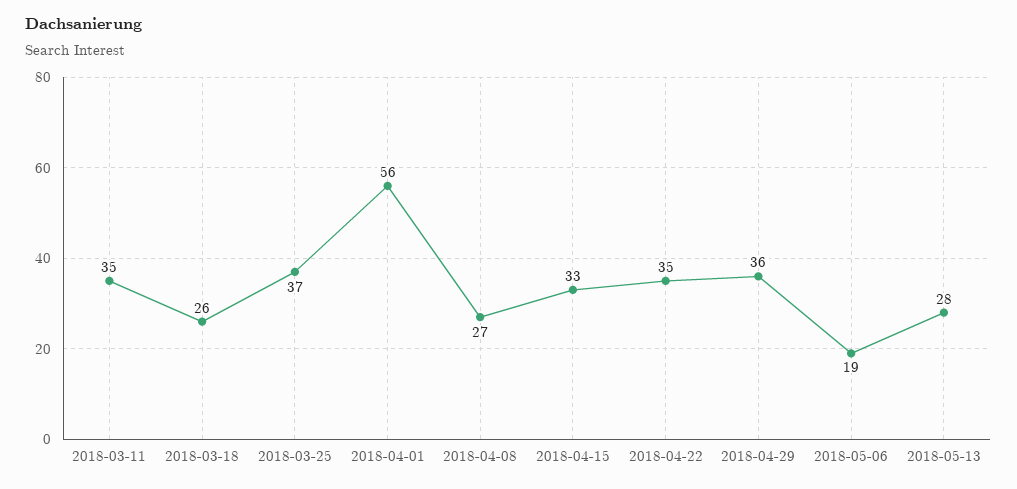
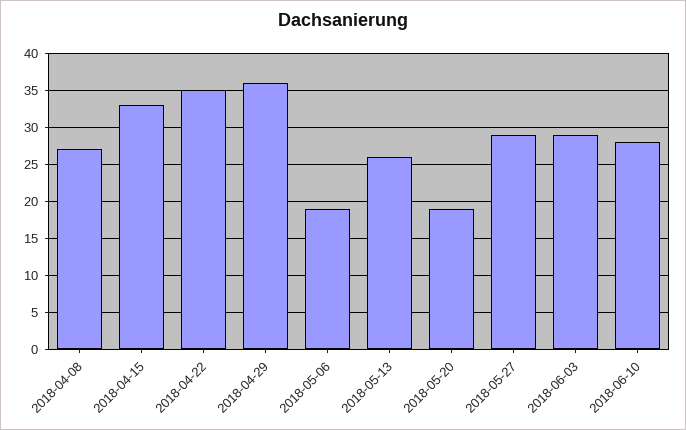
2018-03-11: 35 -> none
2018-03-18: 26 -> none
2018-03-25: 37 -> none
2018-04-01: 56 -> none
2018-05-13: 28 -> 26
2018-05-20: none -> 19
2018-05-27: none -> 29
2018-06-03: none -> 29
2018-06-10: none -> 28

